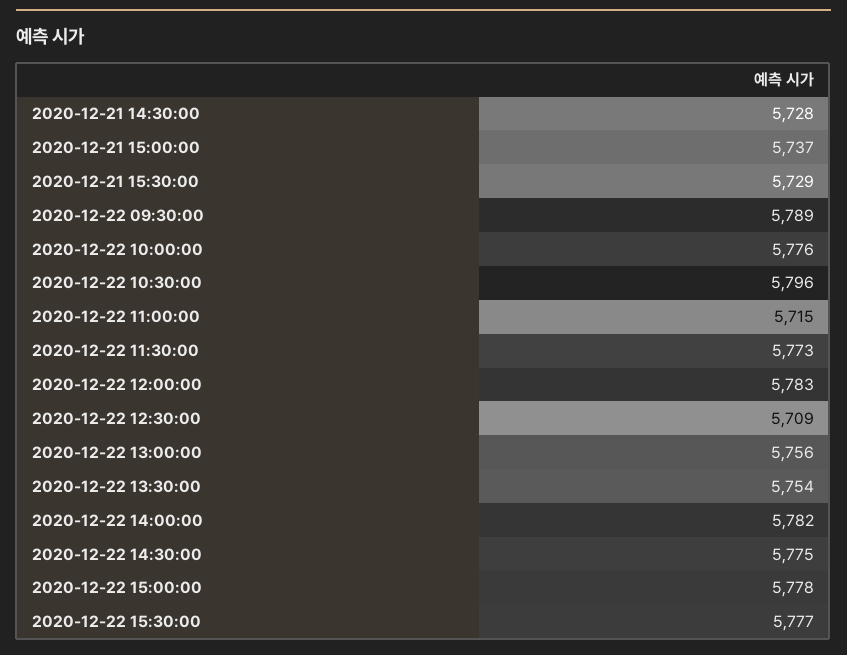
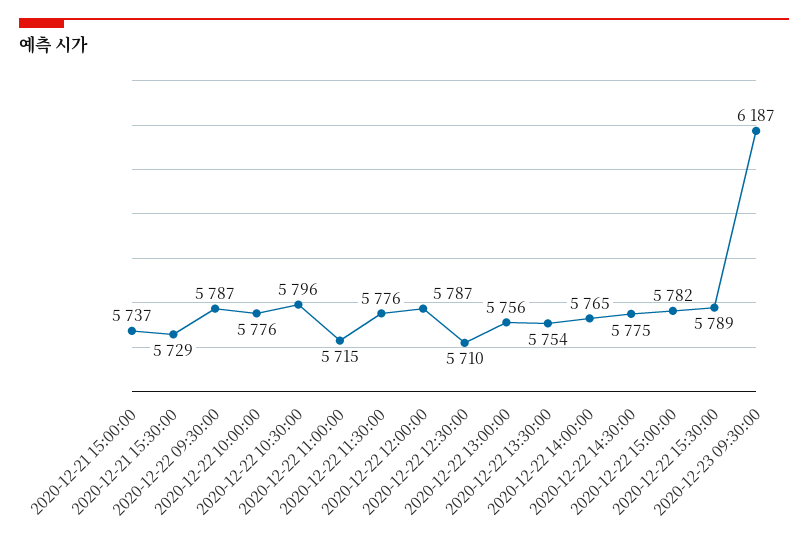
2020-12-21 14:30:00: 5728 -> none
2020-12-22 09:30:00: 5789 -> 5787
2020-12-22 11:30:00: 5773 -> 5776
2020-12-22 12:00:00: 5783 -> 5787
2020-12-22 12:30:00: 5709 -> 5710
2020-12-22 14:00:00: 5782 -> 5765
2020-12-22 15:00:00: 5778 -> 5782
2020-12-22 15:30:00: 5777 -> 5789
2020-12-23 09:30:00: none -> 6187

